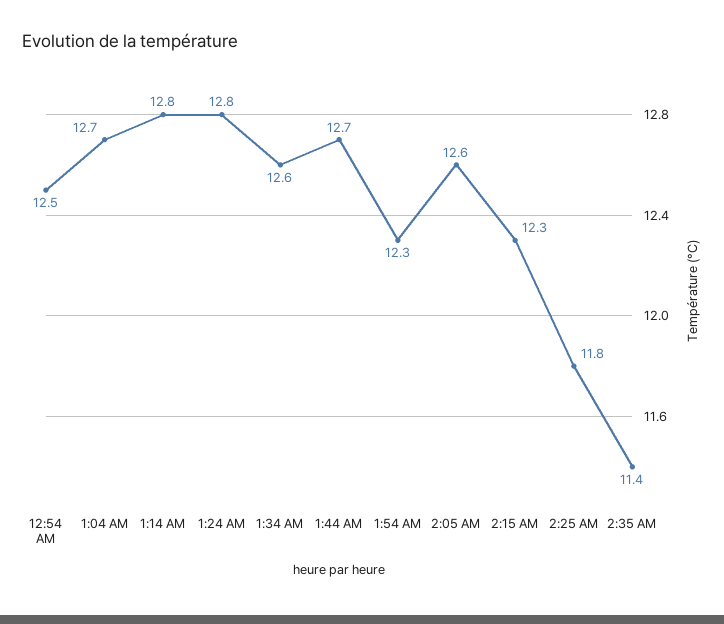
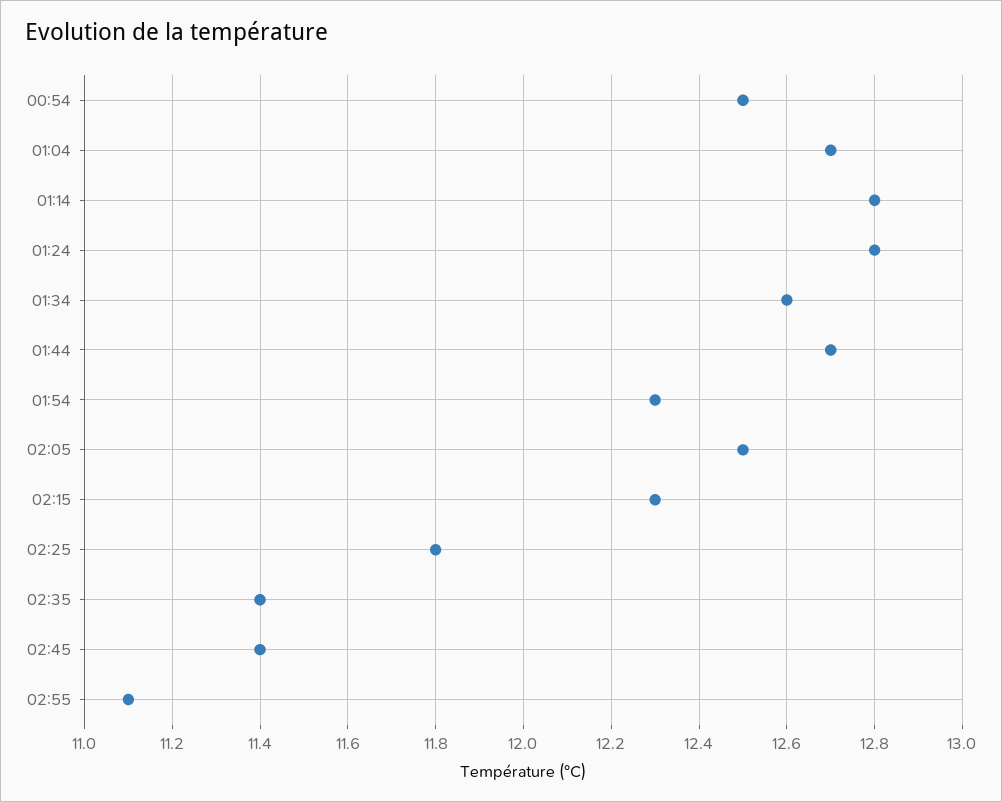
2:05 AM: 12.6 -> 12.5
02:45: none -> 11.4
02:55: none -> 11.1

